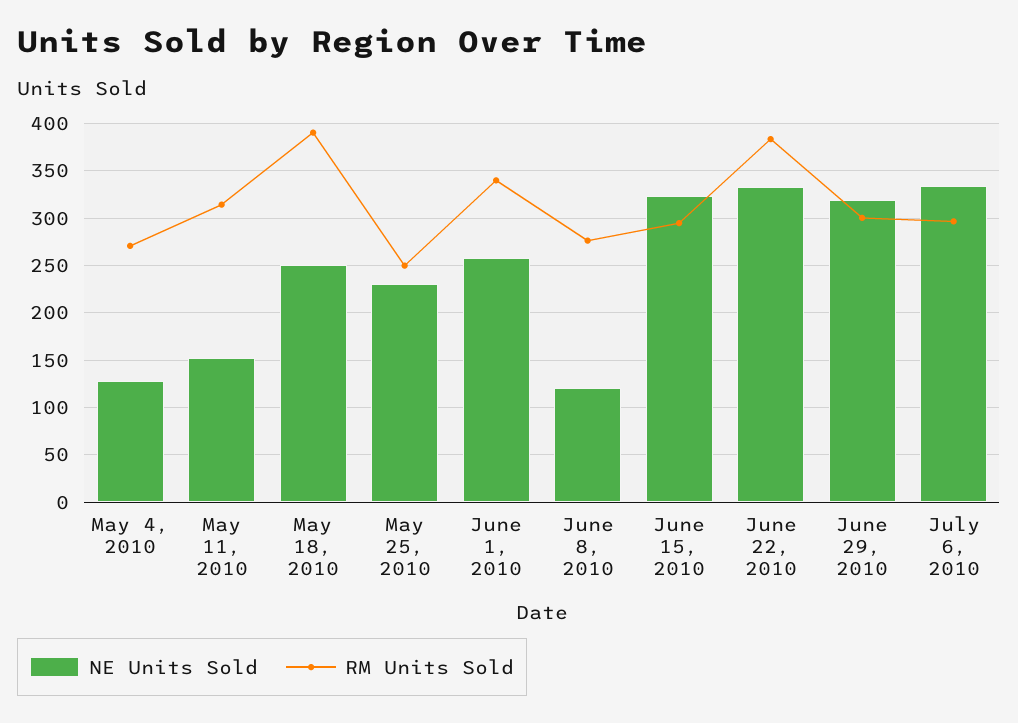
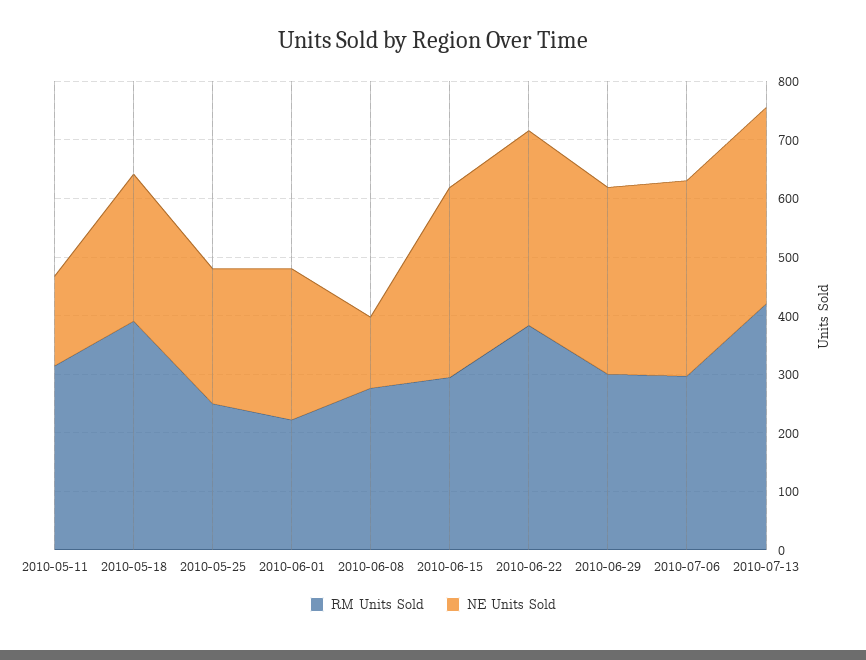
NE Units Sold, May 4, 2010: 130 -> none
RM Units Sold, May 4, 2010: 270 -> none
RM Units Sold, June 1, 2010: 340 -> 220
RM Units Sold, 2010-07-13: none -> 420
NE Units Sold, 2010-07-13: none -> 340

